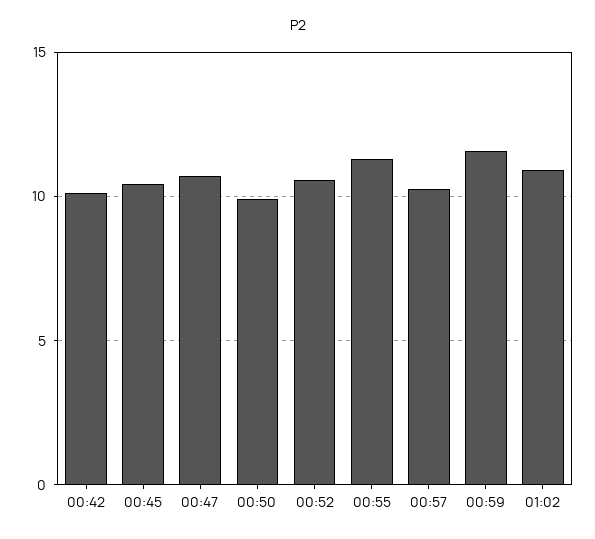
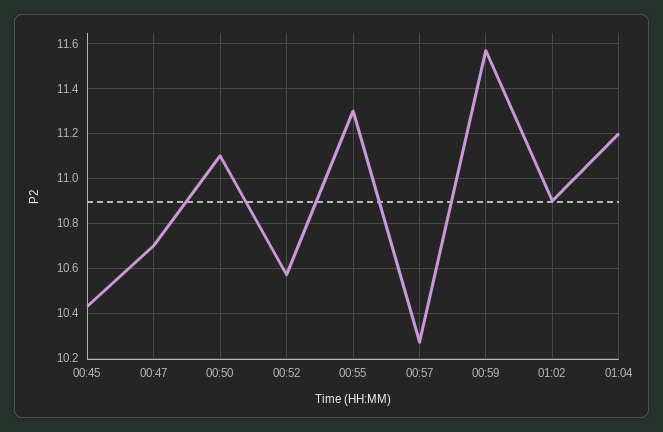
00:42: 10 -> none
00:50: 10 -> 11.1
01:04: none -> 11.2

